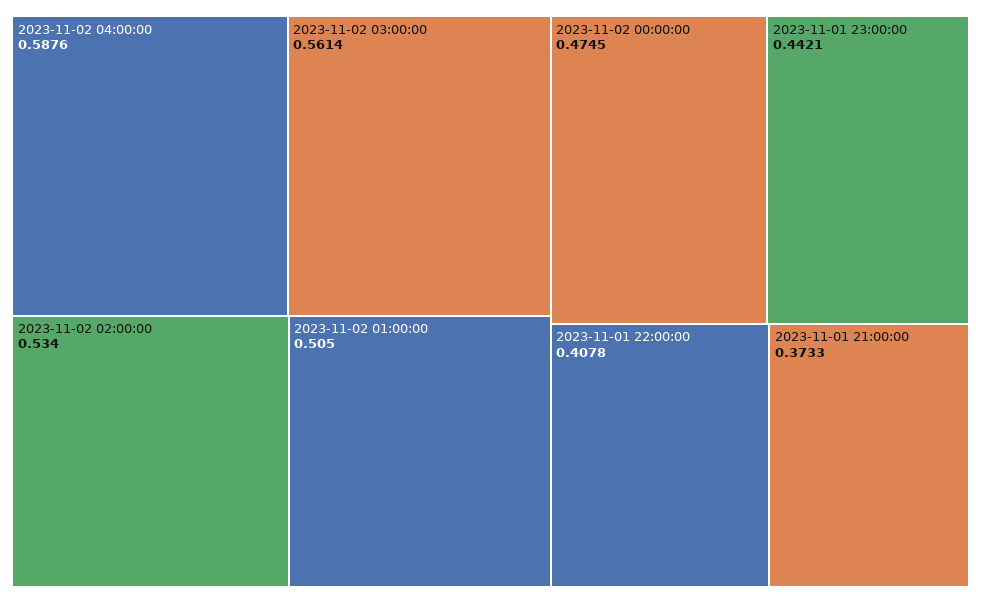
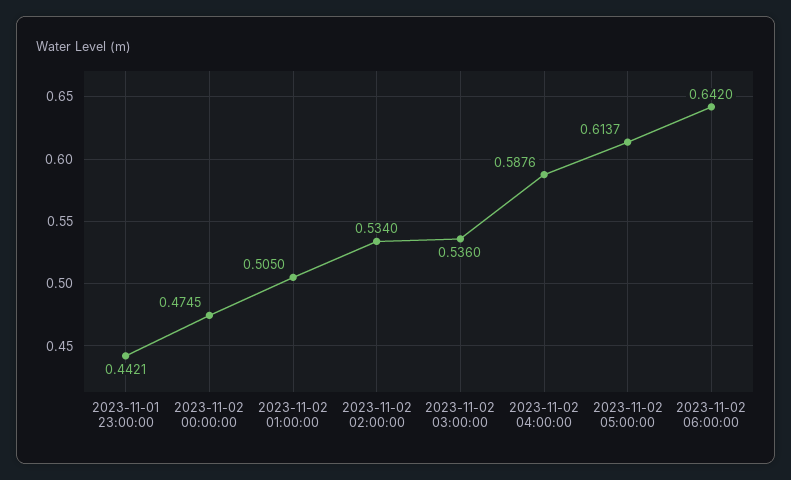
2023-11-02 03:00:00: 0.5614 -> 0.536
2023-11-01 22:00:00: 0.4078 -> none
2023-11-01 21:00:00: 0.3733 -> none
2023-11-02 05:00:00: none -> 0.6137
2023-11-02 06:00:00: none -> 0.642

